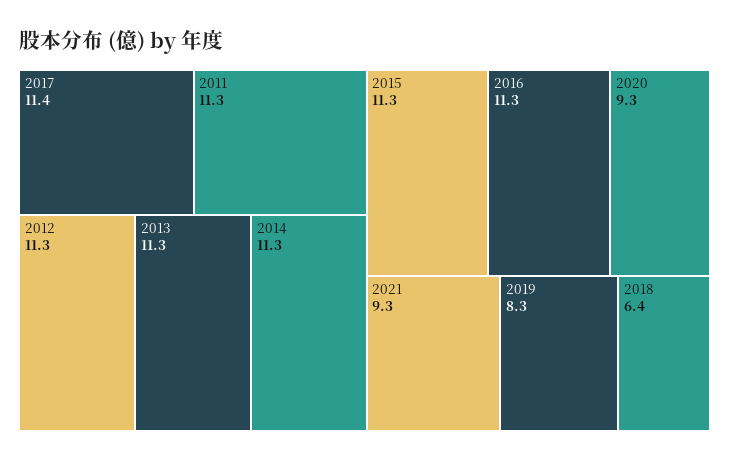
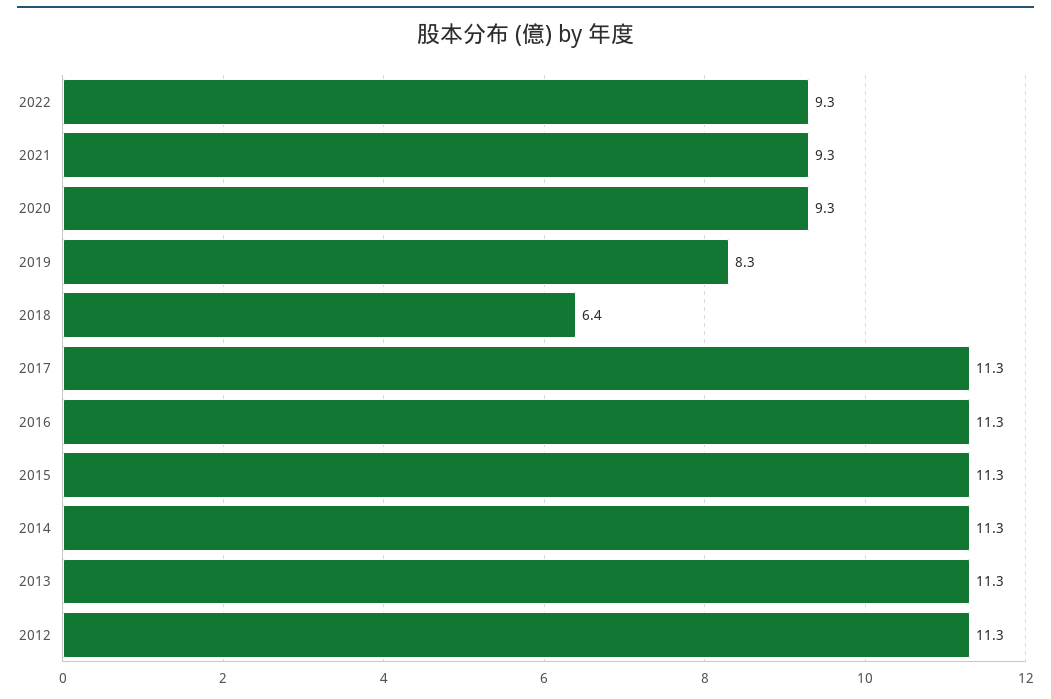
2017: 11.4 -> 11.3
2011: 11.3 -> none
2022: none -> 9.3

